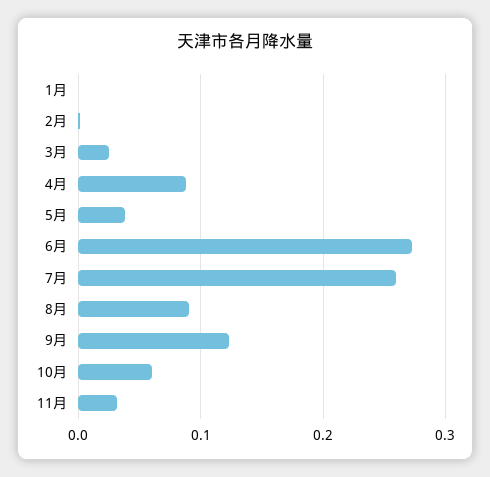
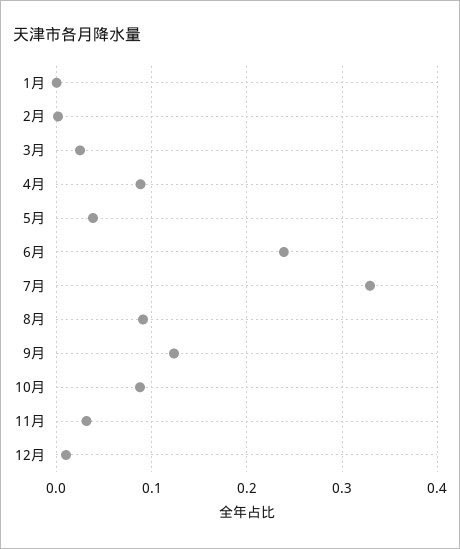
6月: 0.27 -> 0.24
7月: 0.26 -> 0.33
10月: 0.06 -> 0.09
12月: none -> 0.01

